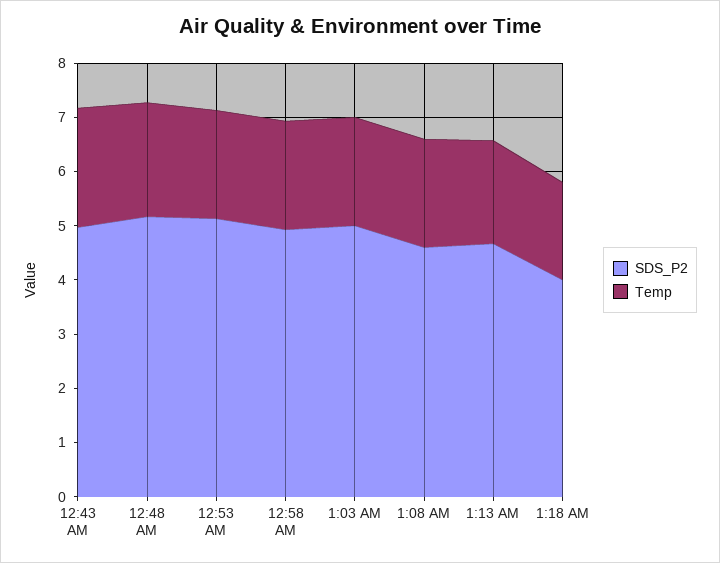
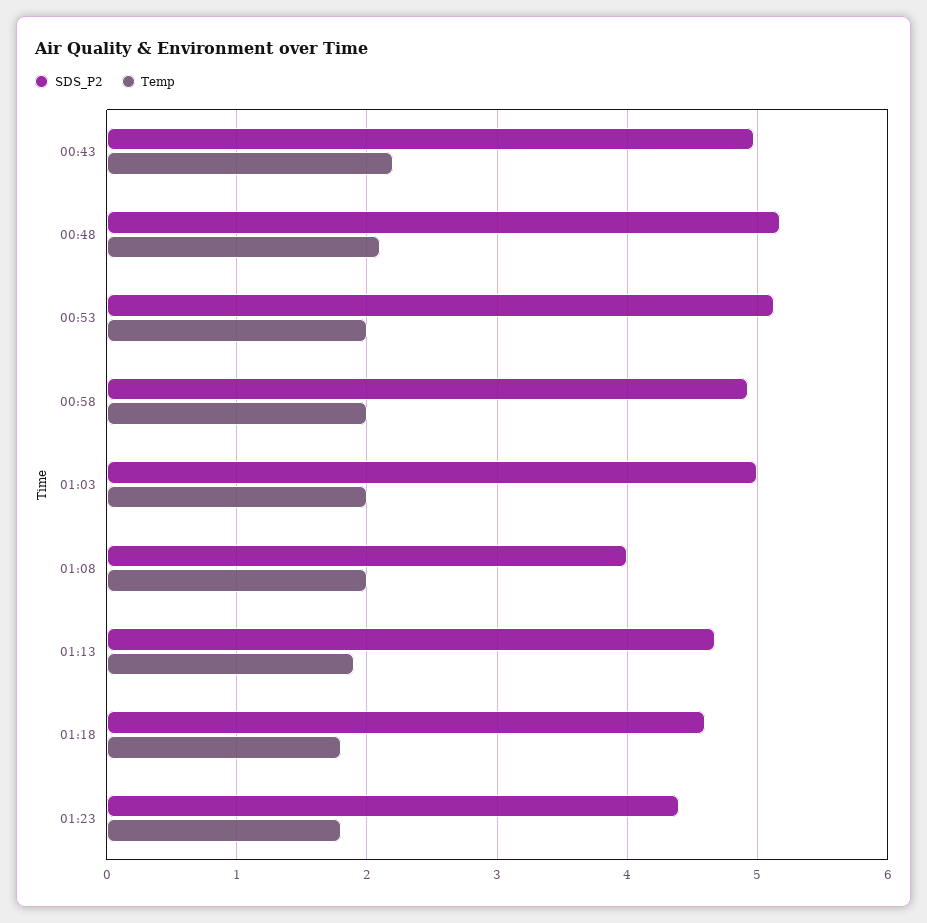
SDS_P2, 1:08 AM: 4.6 -> 4
SDS_P2, 1:18 AM: 4 -> 4.6
SDS_P2, 01:23: none -> 4.4
Temp, 01:23: none -> 1.8

